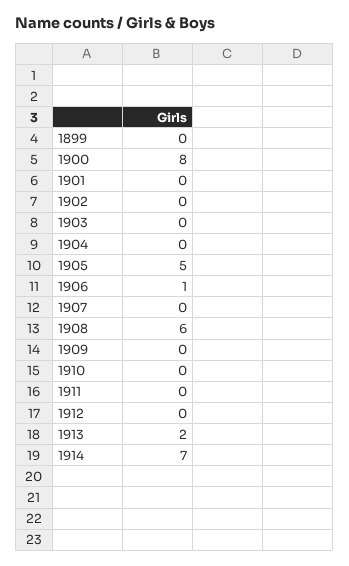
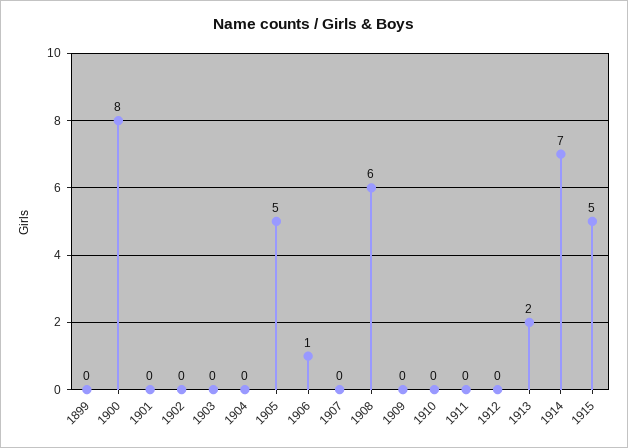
1915: none -> 5

